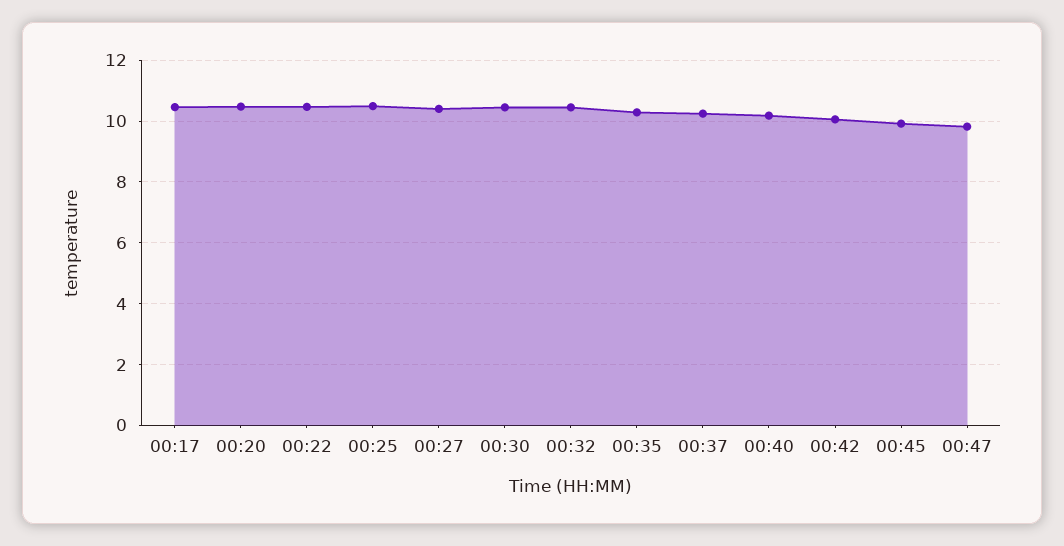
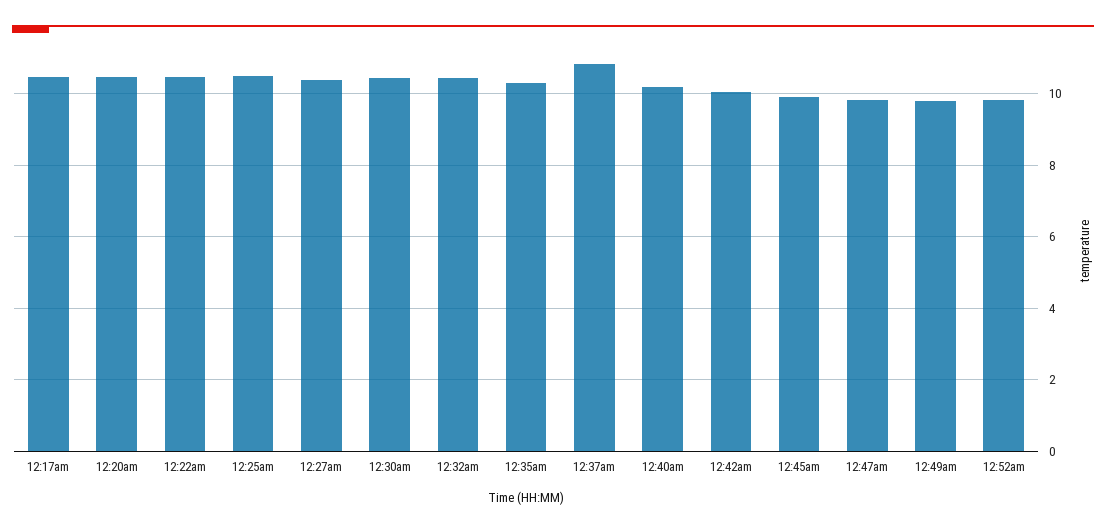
00:37: 10.2 -> 10.8
12:49am: none -> 9.8
12:52am: none -> 9.8

